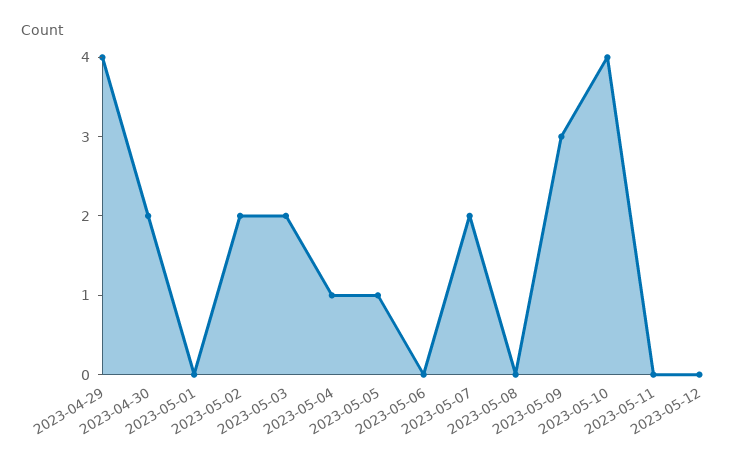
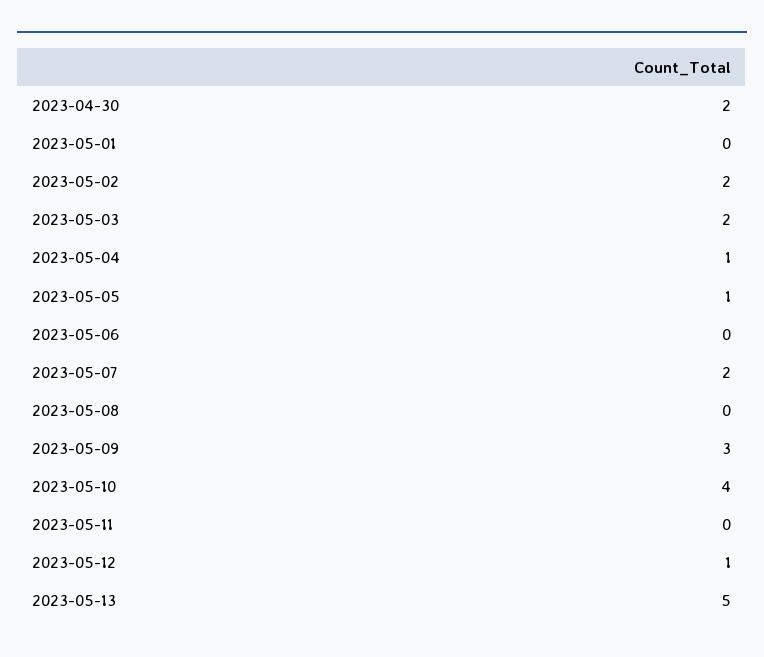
2023-04-29: 4 -> none
2023-05-12: 0 -> 1
2023-05-13: none -> 5

